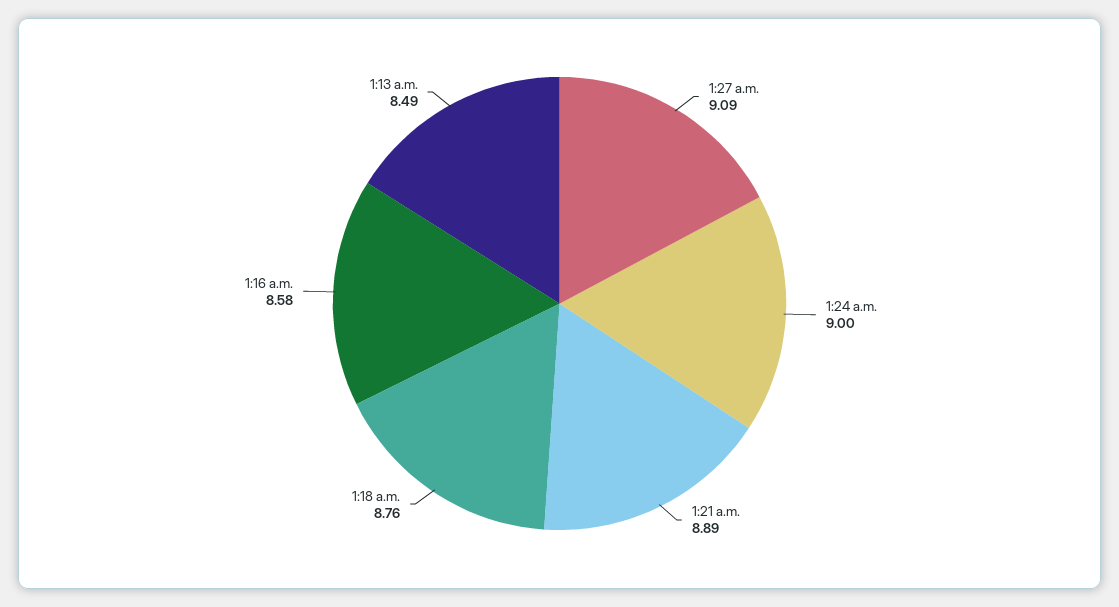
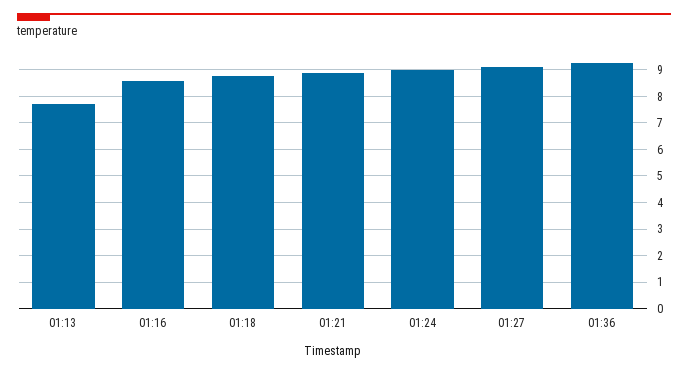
1:13 a.m.: 8.49 -> 7.75
01:36: none -> 9.25

